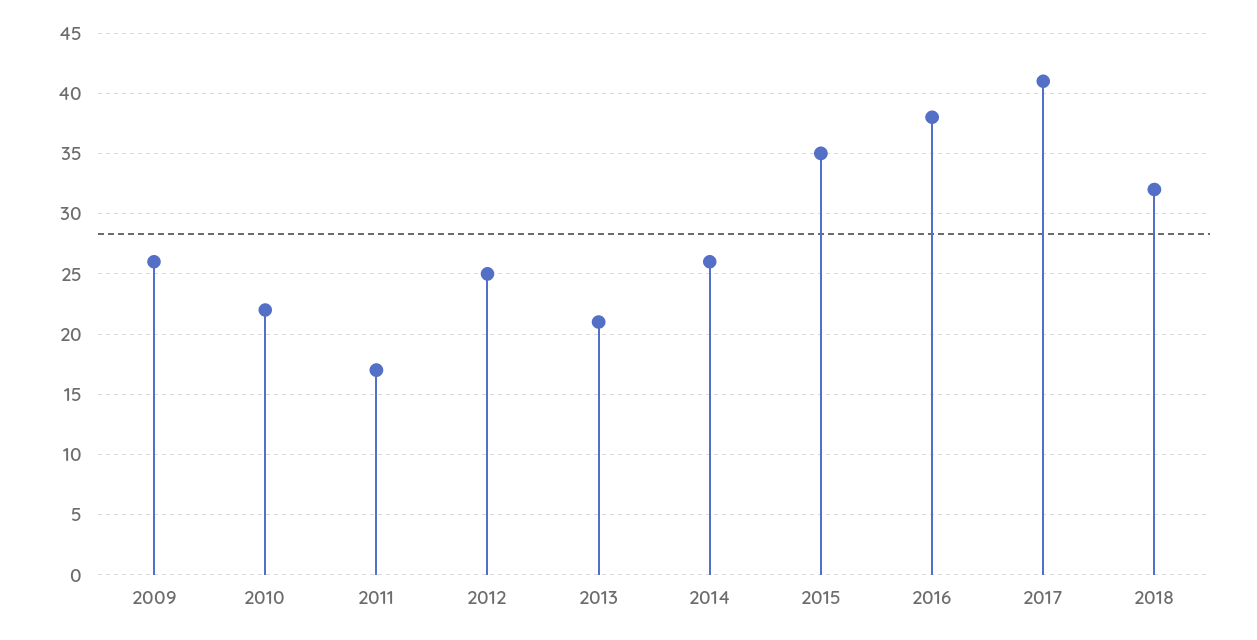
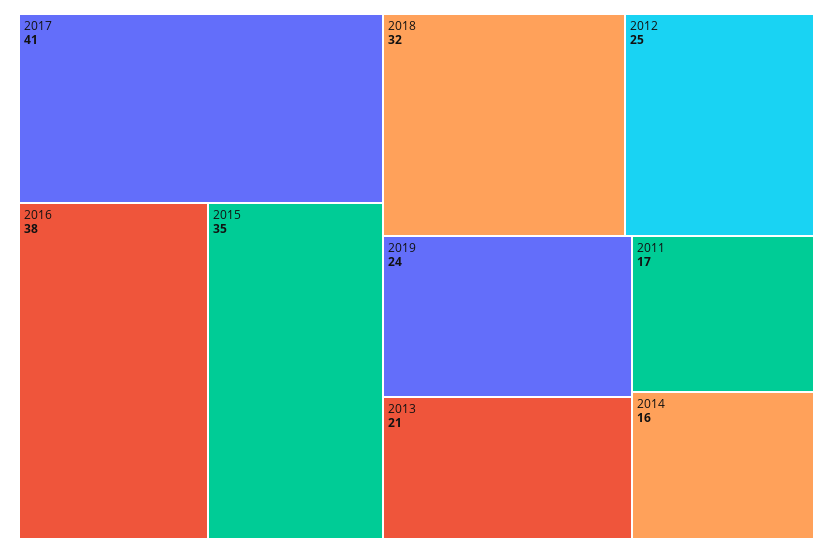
2009: 26 -> none
2010: 22 -> none
2014: 26 -> 16
2019: none -> 24

